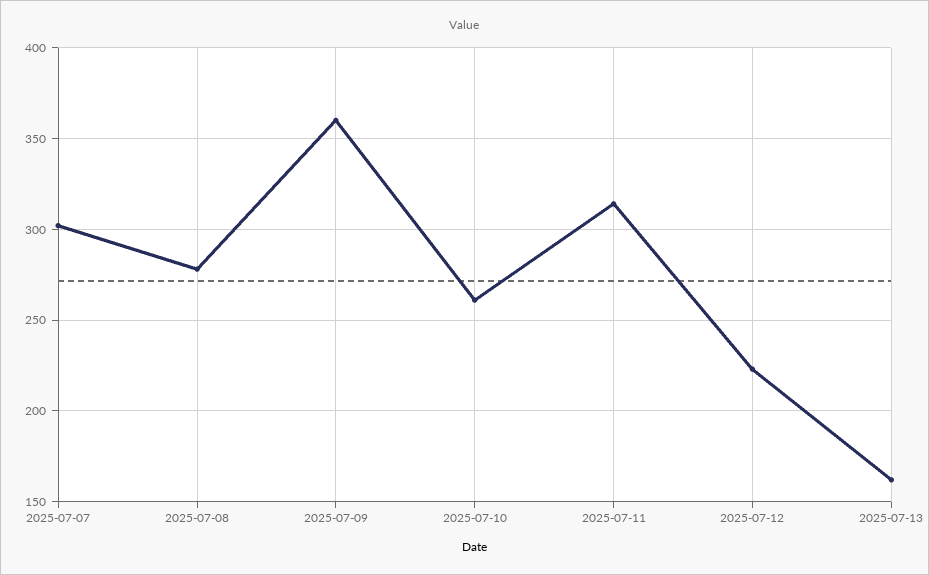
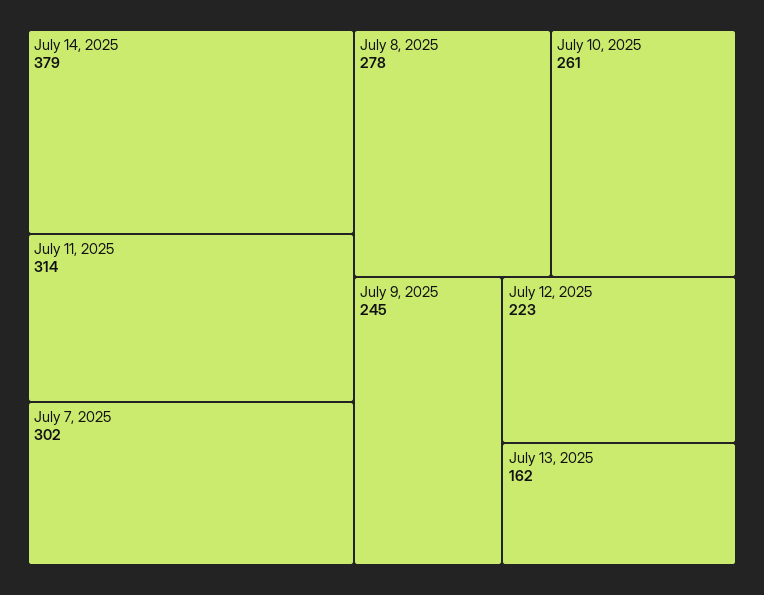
2025-07-09: 360 -> 245
July 14, 2025: none -> 379

